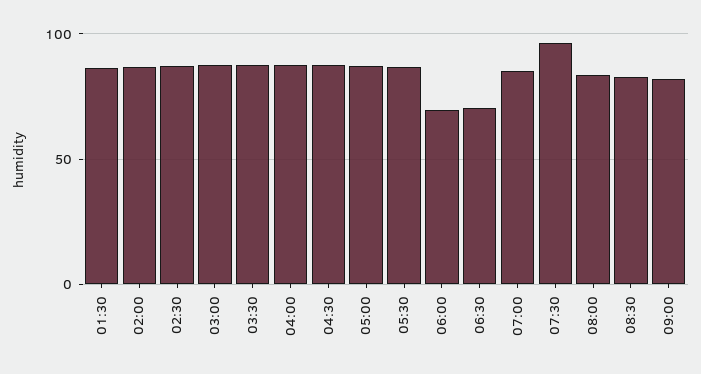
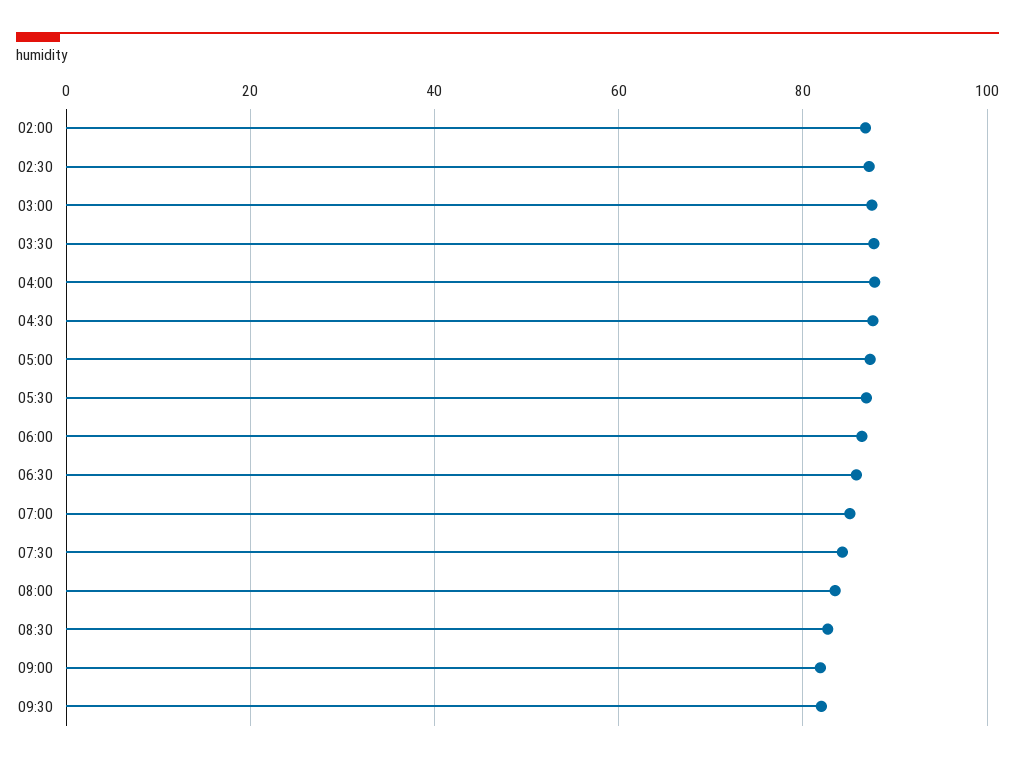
01:30: 85 -> none
06:00: 70 -> 86
06:30: 70 -> 86
07:30: 95 -> 84
09:30: none -> 82

